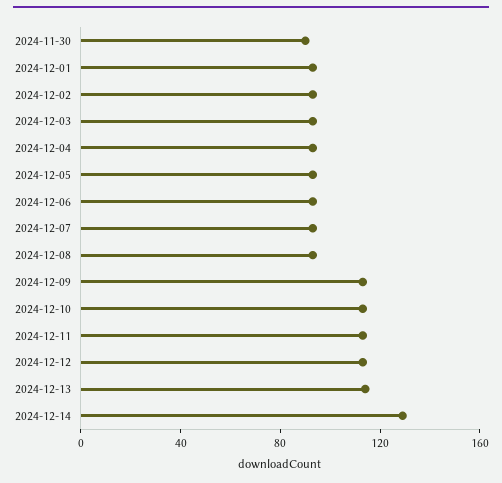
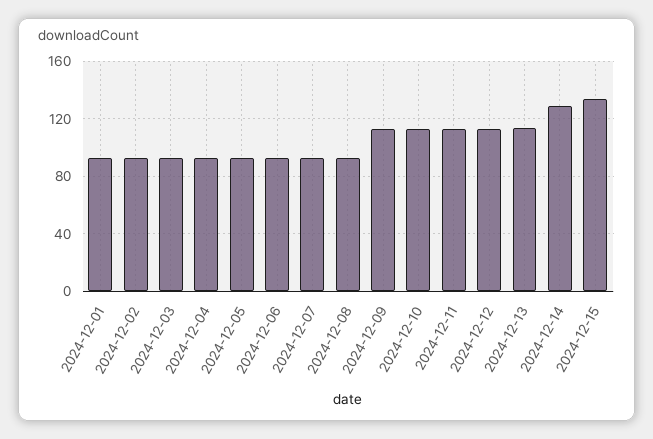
2024-11-30: 90 -> none
2024-12-15: none -> 135

